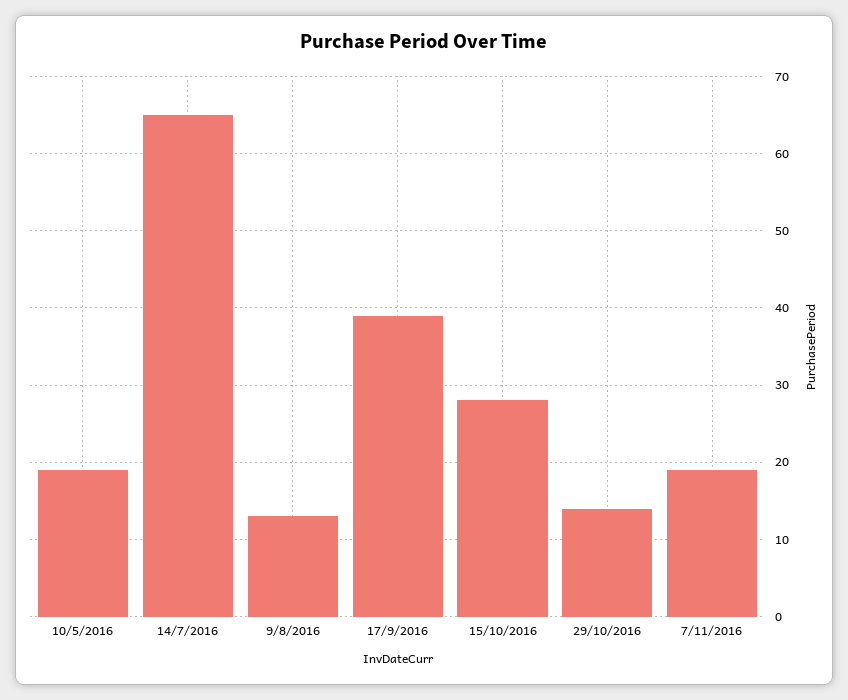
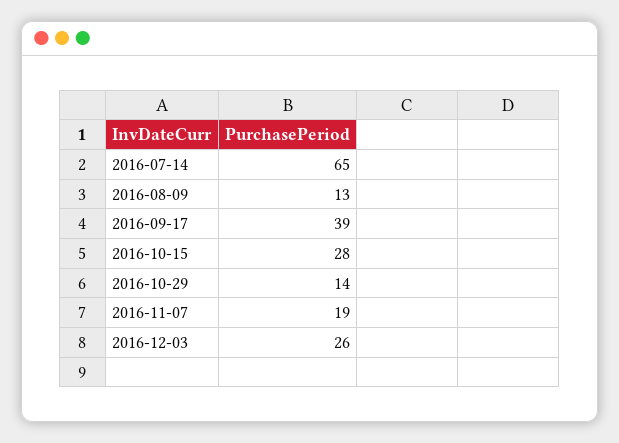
10/5/2016: 19 -> none
2016-12-03: none -> 26

